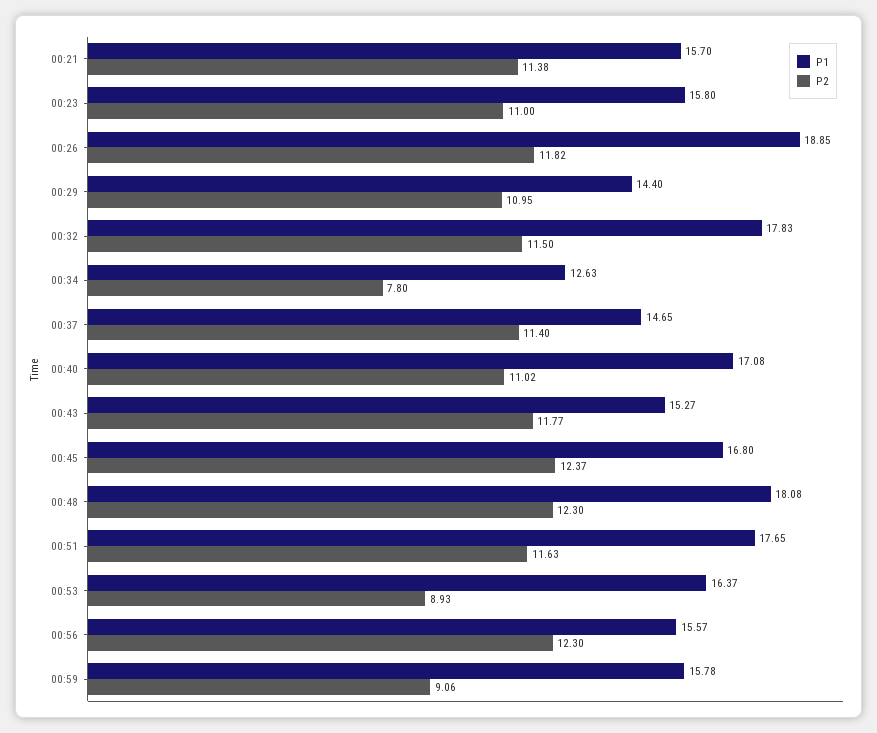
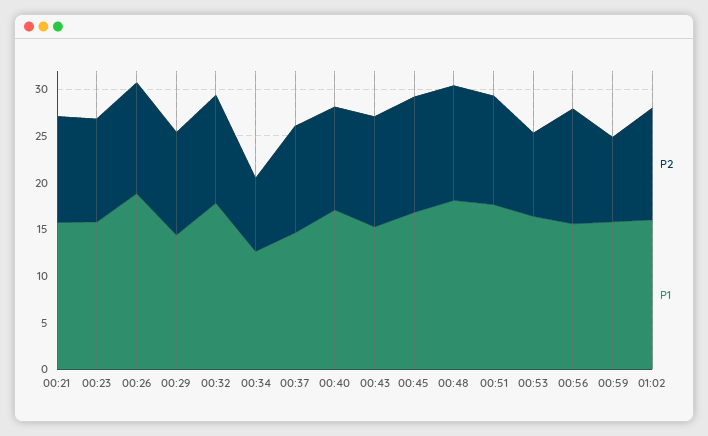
P2, 01:02: none -> 12
P1, 01:02: none -> 16

